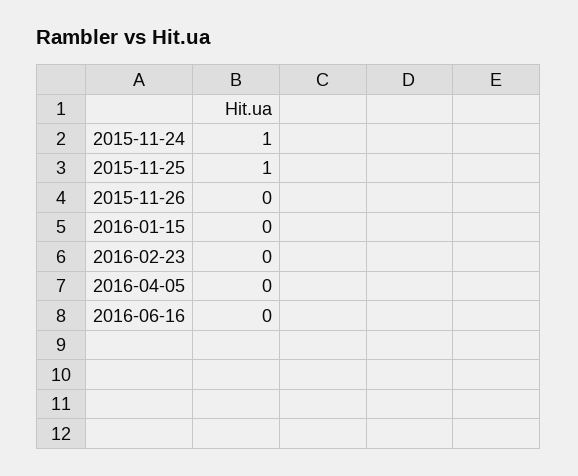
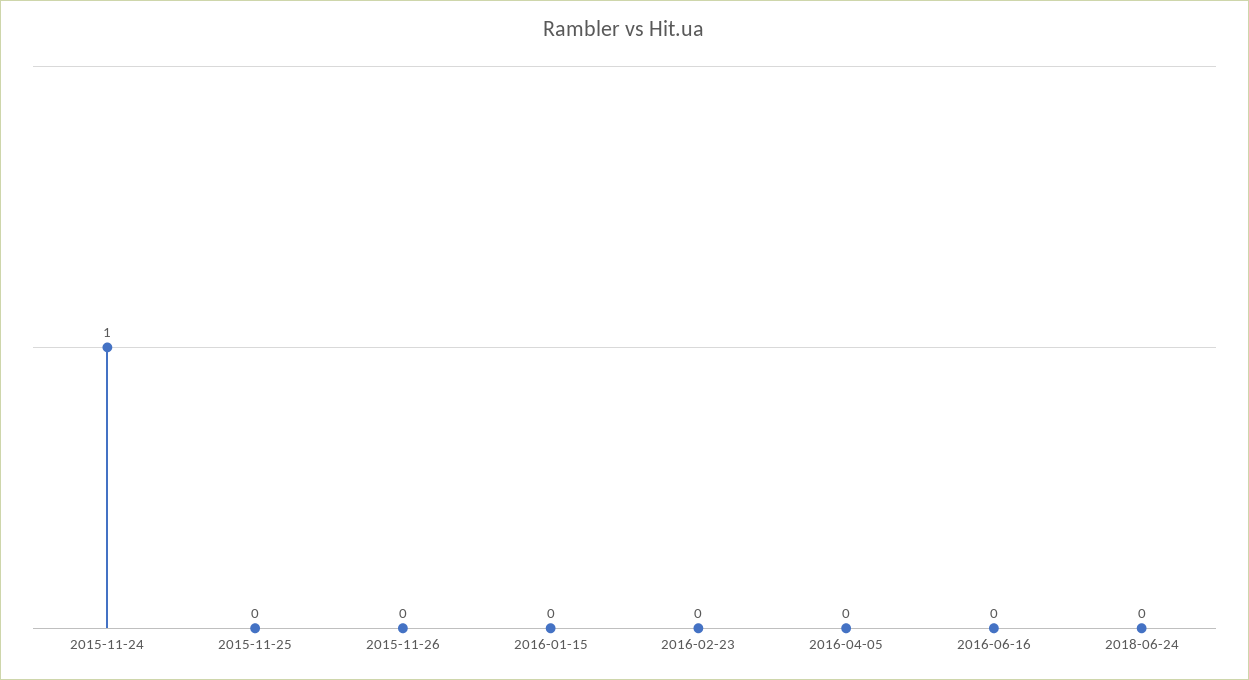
2015-11-25: 1 -> 0
2018-06-24: none -> 0

